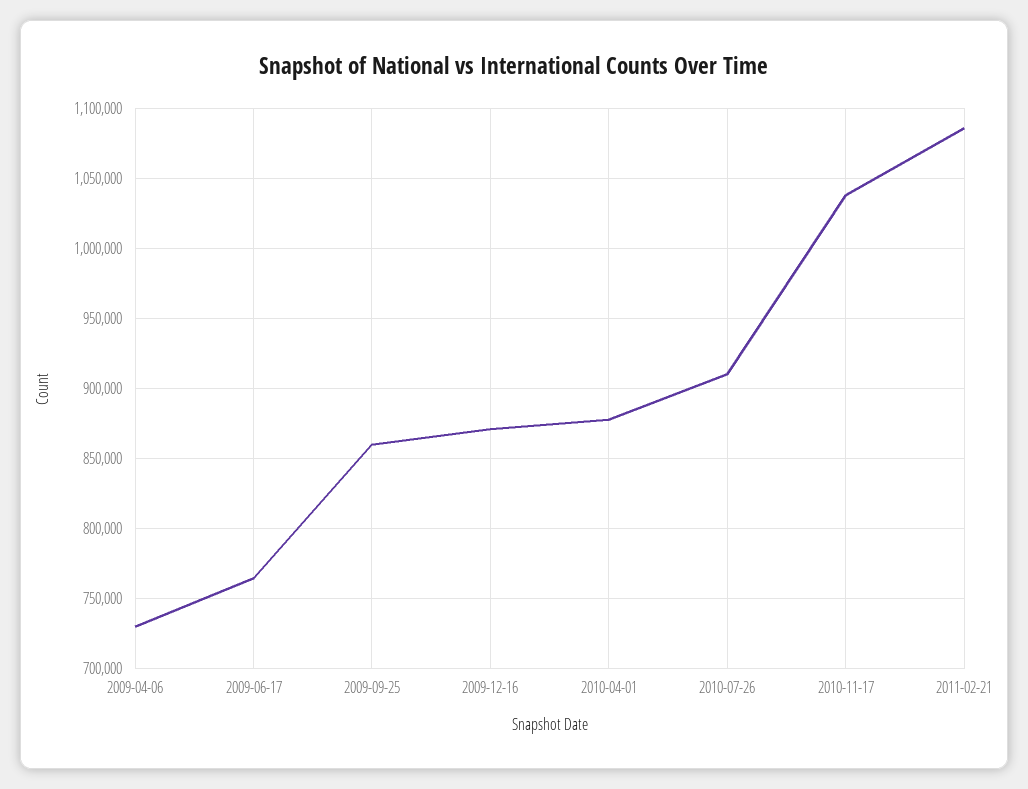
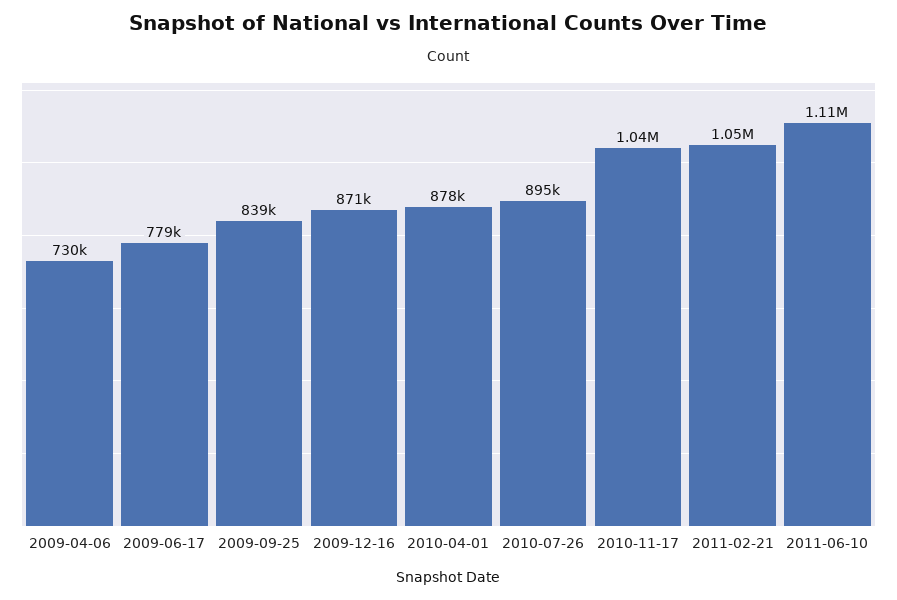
2009-06-17: 765000 -> 779000
2009-09-25: 860000 -> 839000
2010-07-26: 910000 -> 895000
2011-02-21: 1085000 -> 1050000
2011-06-10: none -> 1110000

